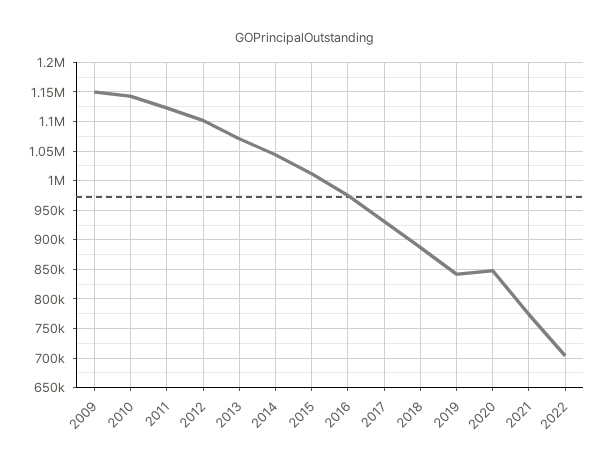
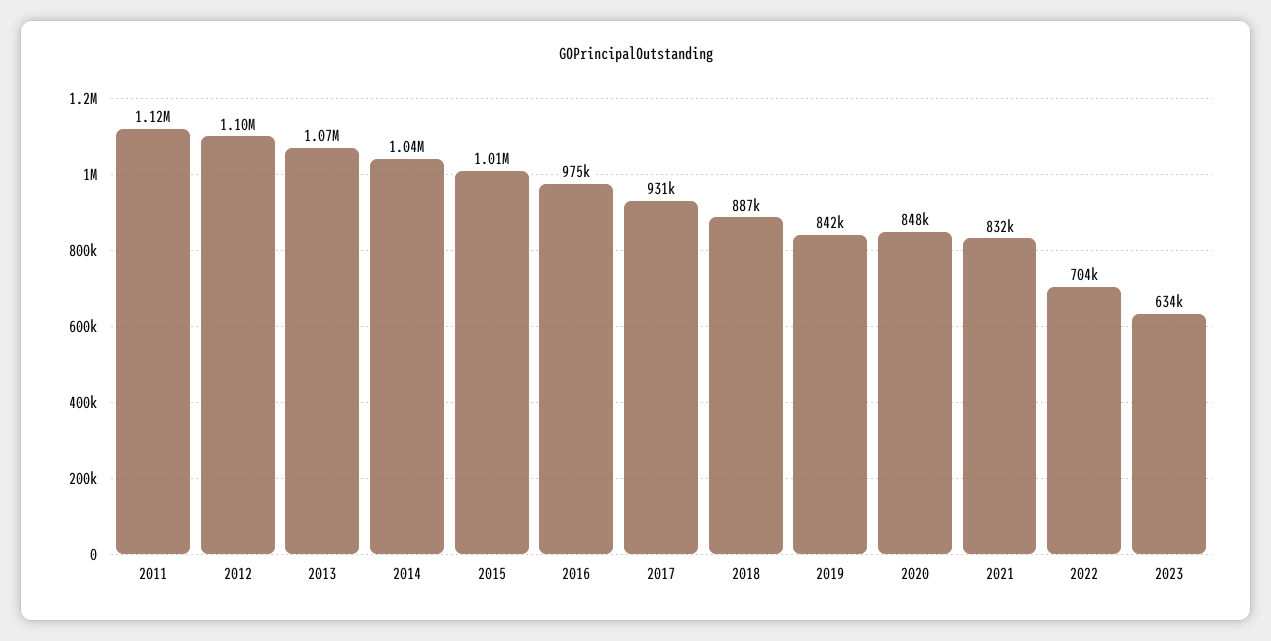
2009: 1150000 -> none
2010: 1150000 -> none
2021: 775000 -> 832000
2023: none -> 634000

